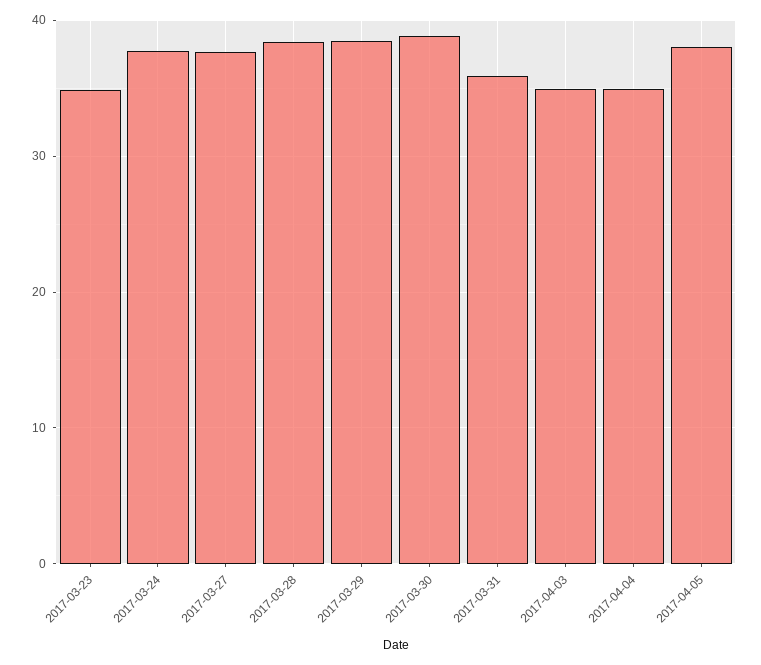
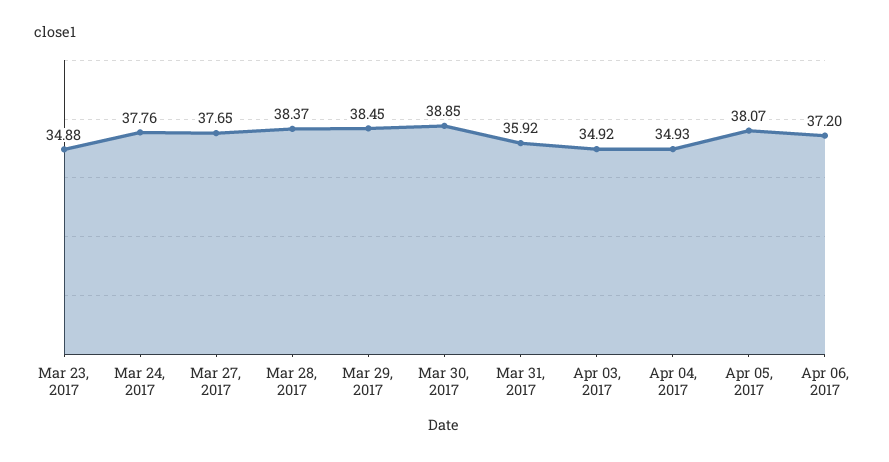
Apr 06, 2017: none -> 37.2

